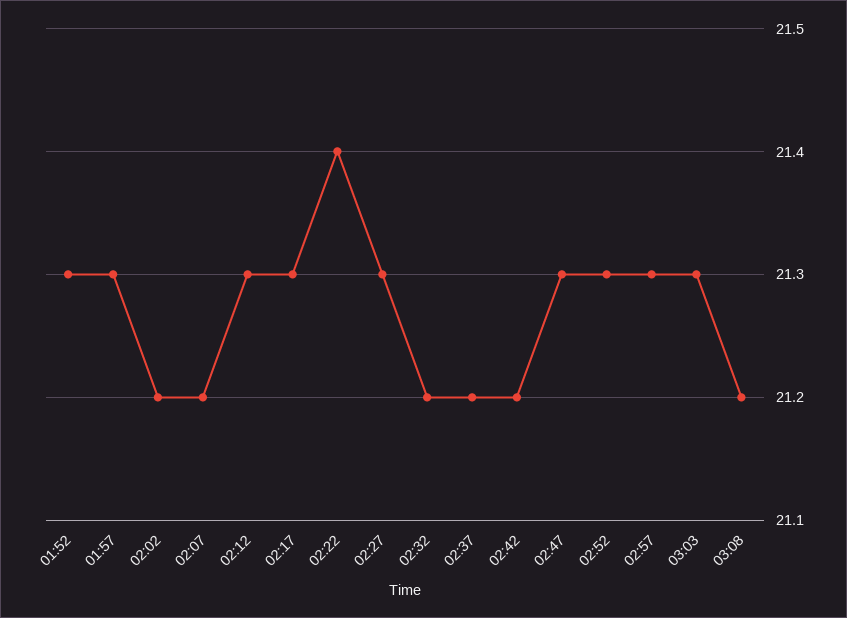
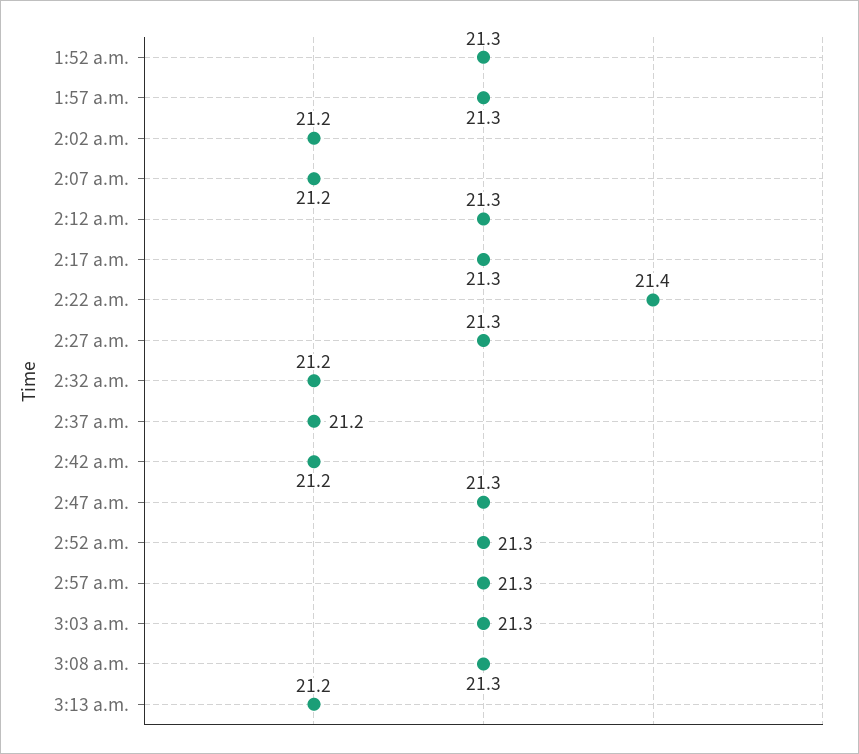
03:08: 21.2 -> 21.3
3:13 a.m.: none -> 21.2

